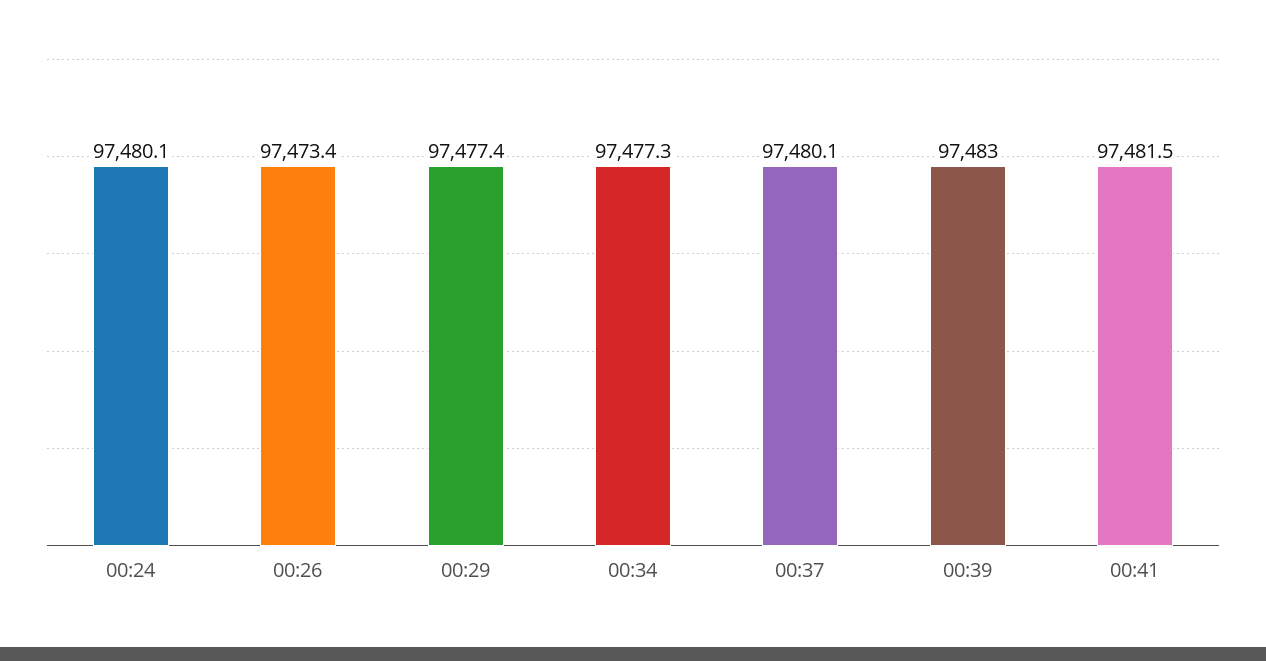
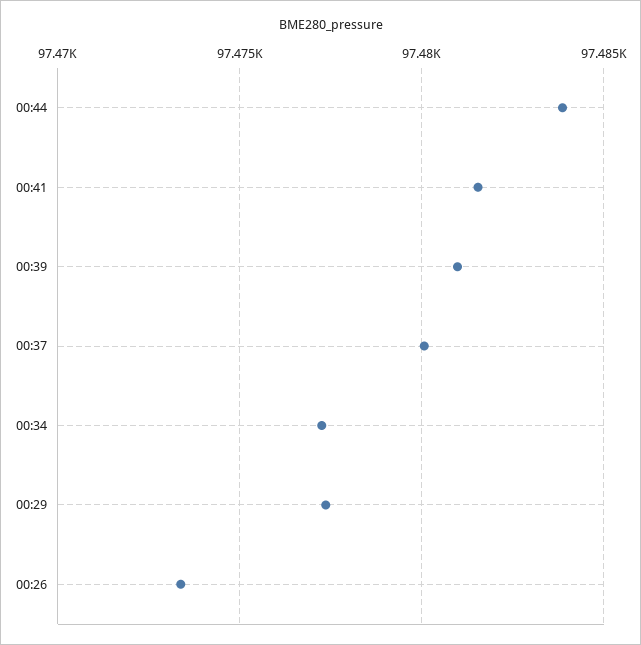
00:24: 97480.1 -> none
00:39: 97483 -> 97481
00:44: none -> 97484

